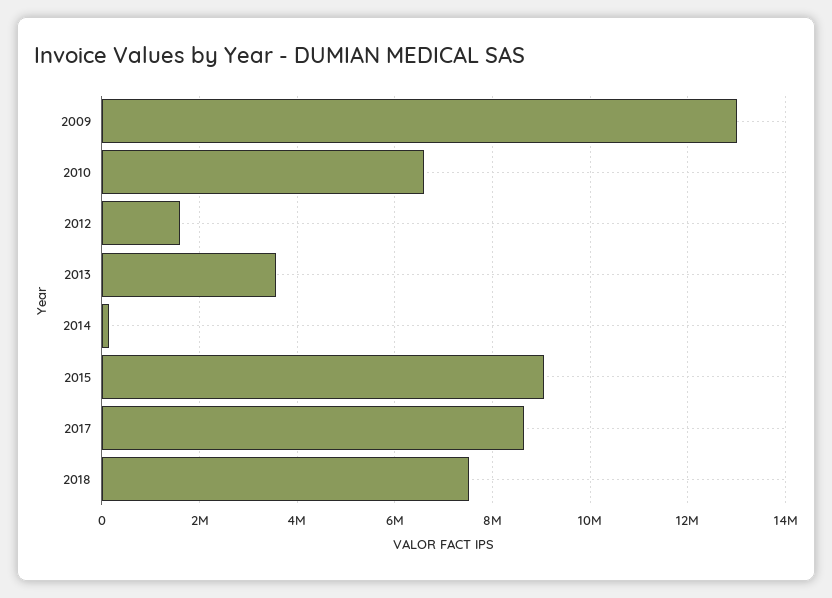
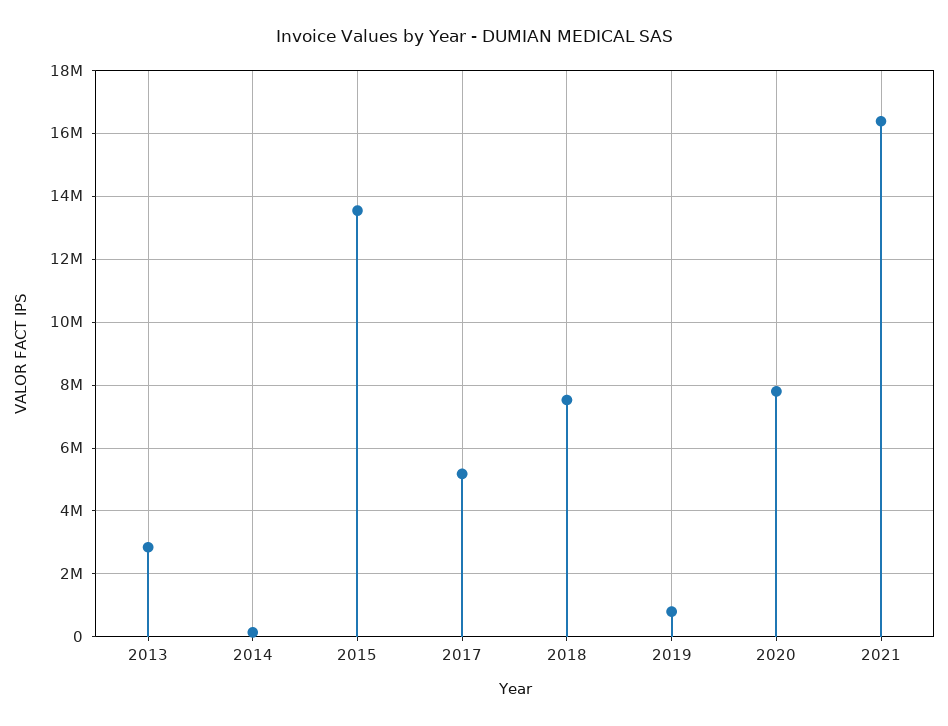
2009: 13000000 -> none
2010: 6600000 -> none
2012: 1600000 -> none
2013: 3600000 -> 2800000
2015: 9000000 -> 13600000
2017: 8600000 -> 5200000
2019: none -> 800000
2020: none -> 7800000
2021: none -> 16400000

